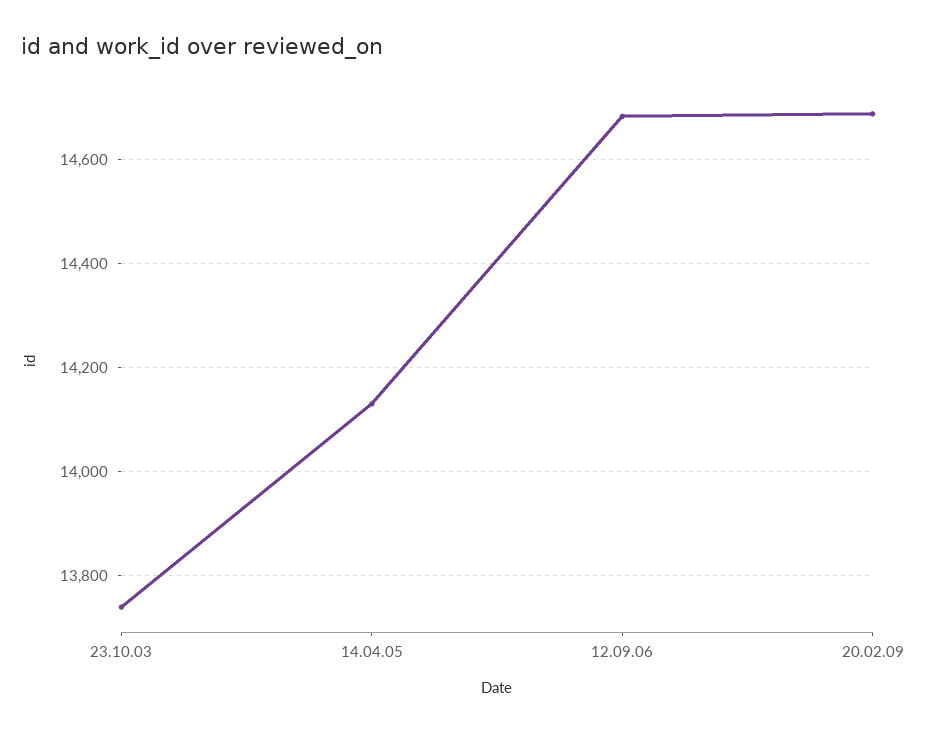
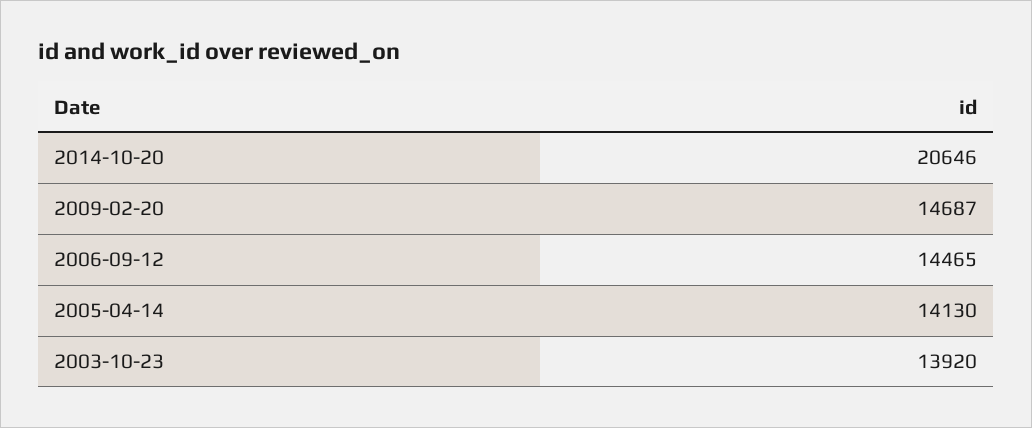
23.10.03: 13740 -> 13920
12.09.06: 14680 -> 14465
2014-10-20: none -> 20646

